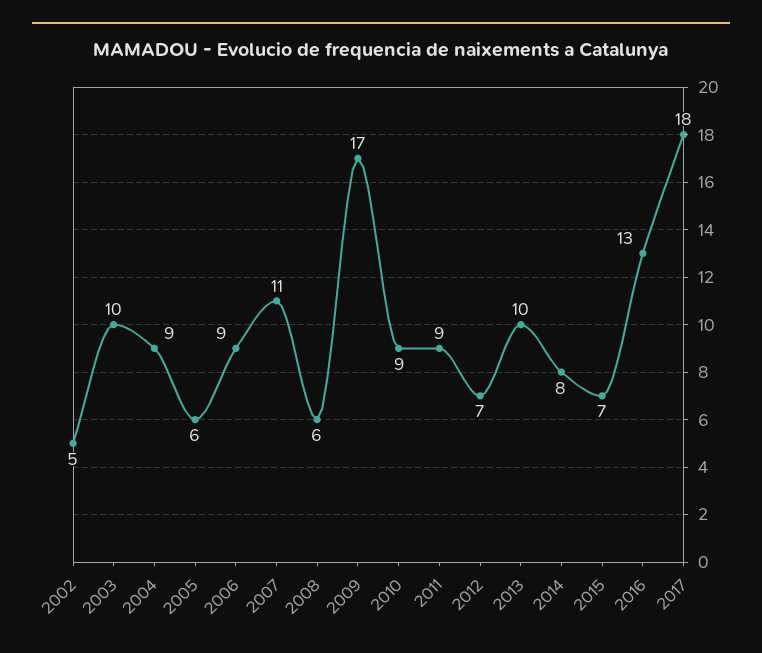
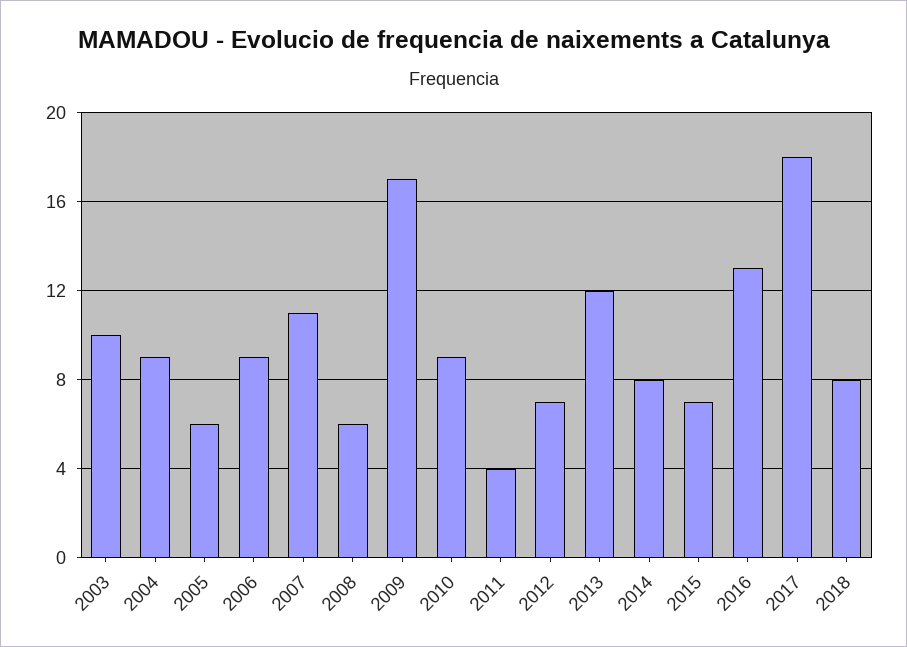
2002: 5 -> none
2011: 9 -> 4
2013: 10 -> 12
2018: none -> 8

